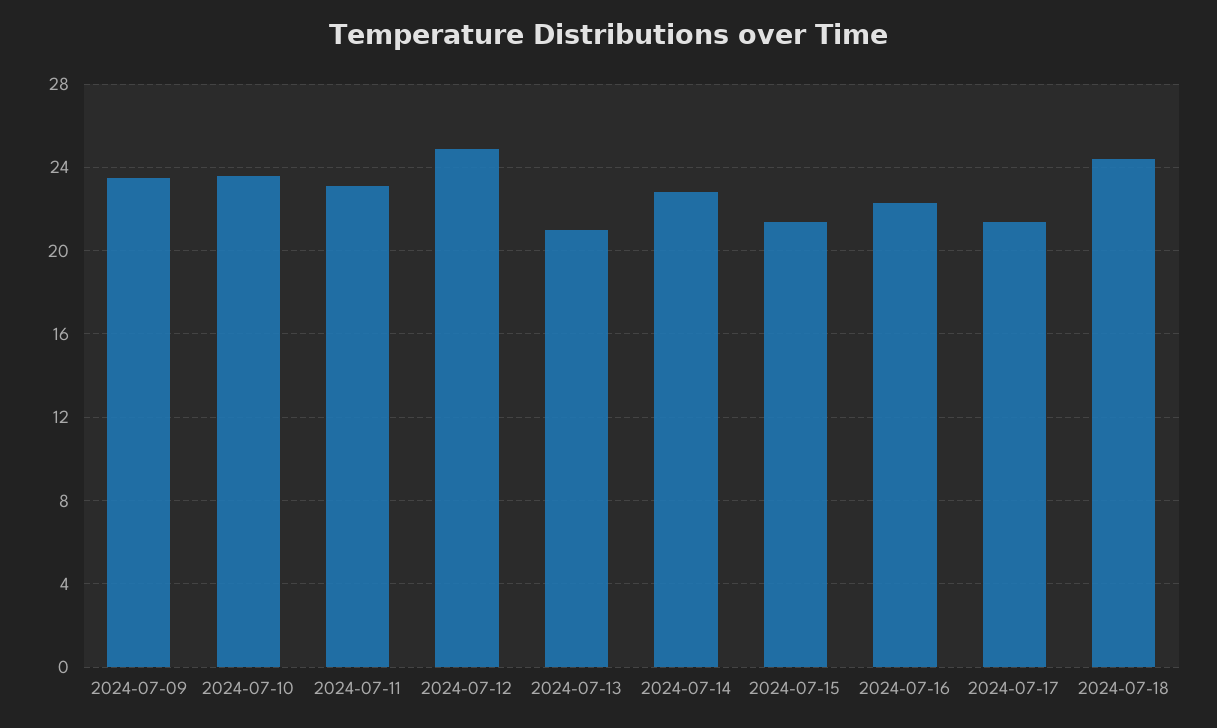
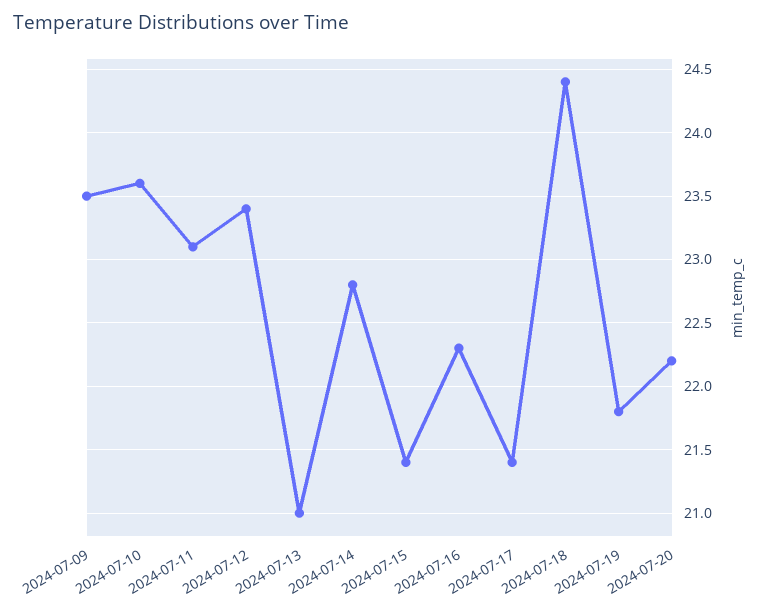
2024-07-12: 25 -> 23.4
2024-07-19: none -> 21.8
2024-07-20: none -> 22.2

